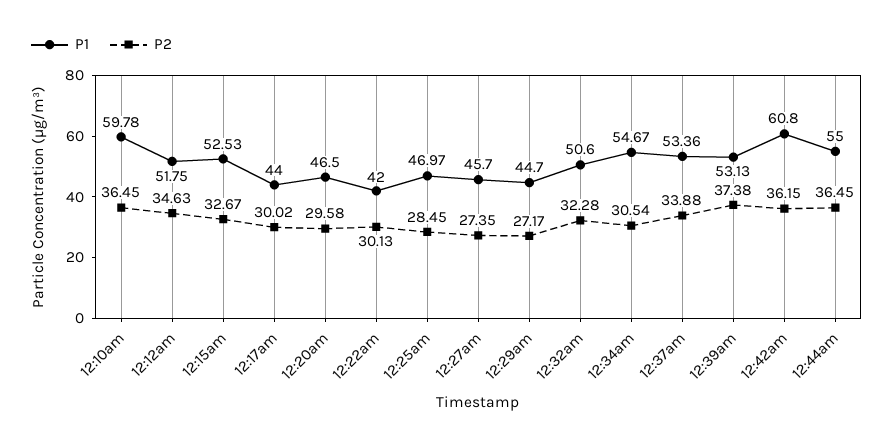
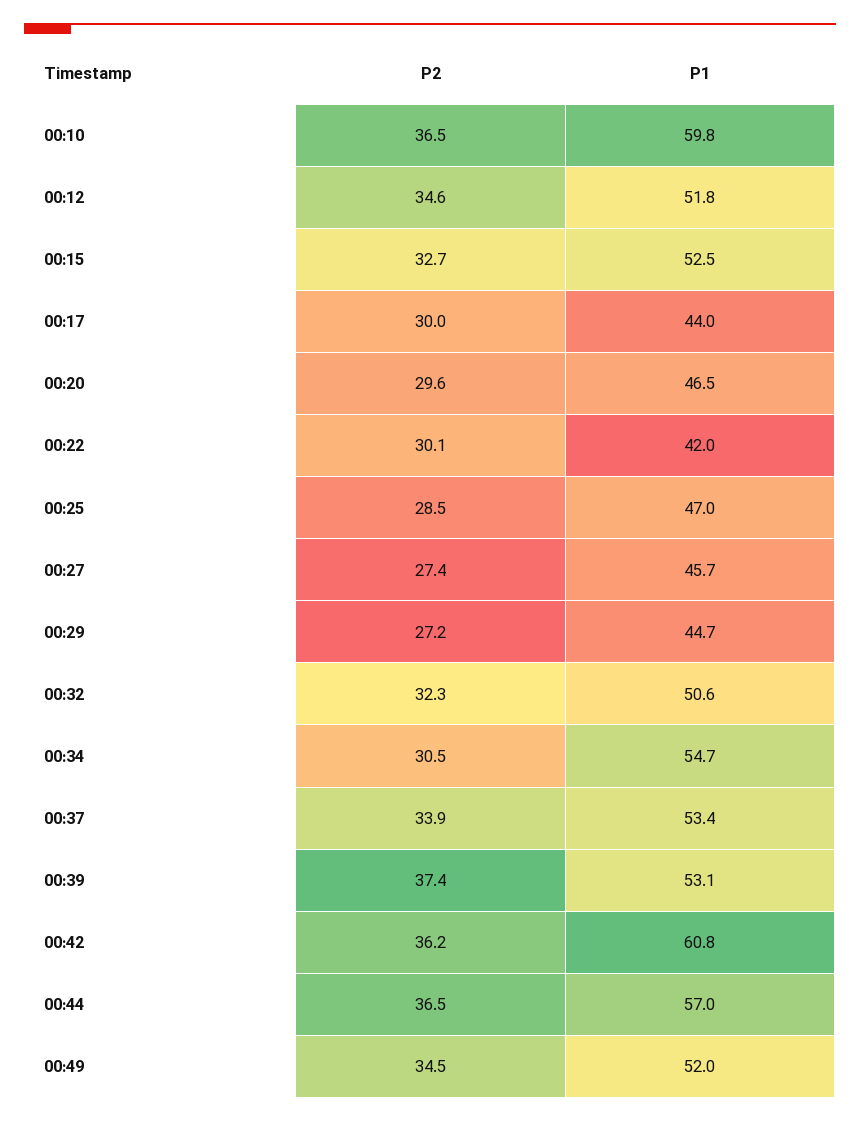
P1, 12:44am: 55 -> 57
P2, 00:49: none -> 34.5
P1, 00:49: none -> 52

